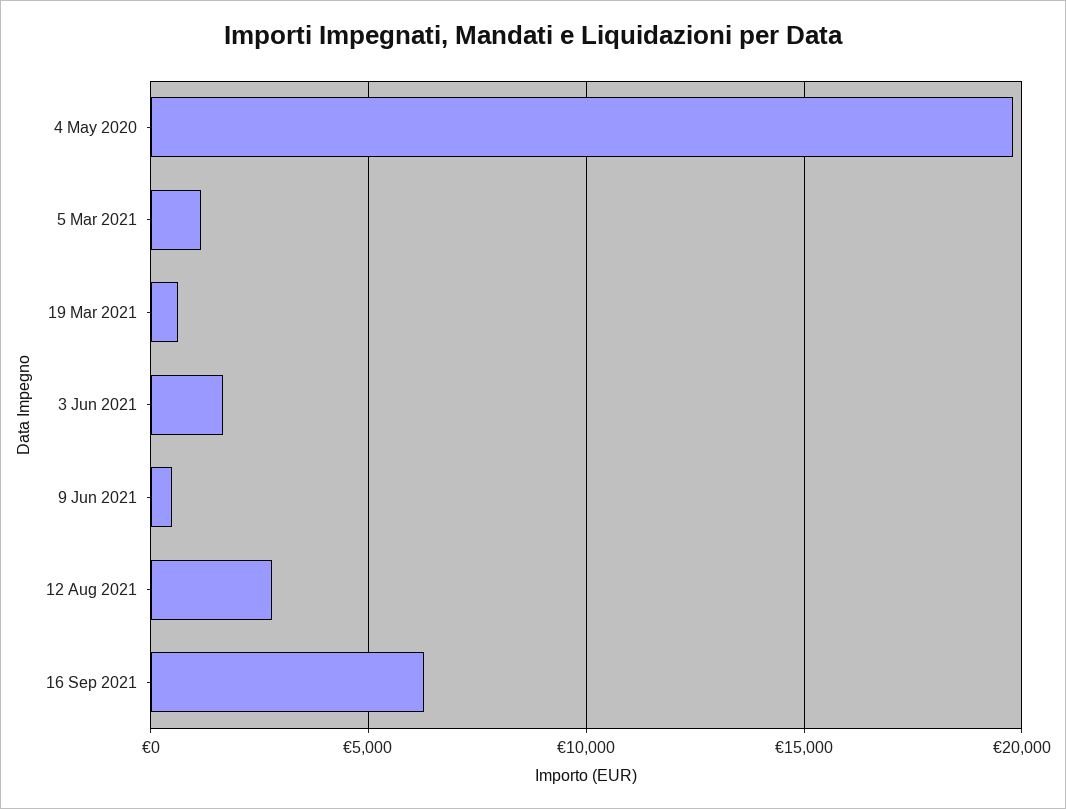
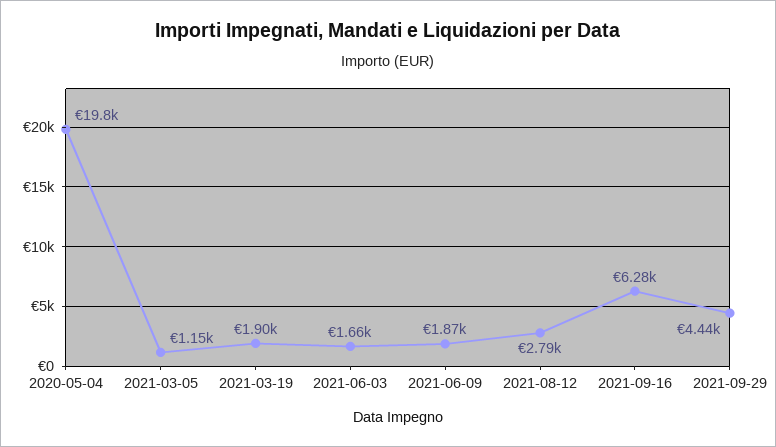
19 Mar 2021: 500 -> 1900
9 Jun 2021: 500 -> 1870
2021-09-29: none -> 4440

